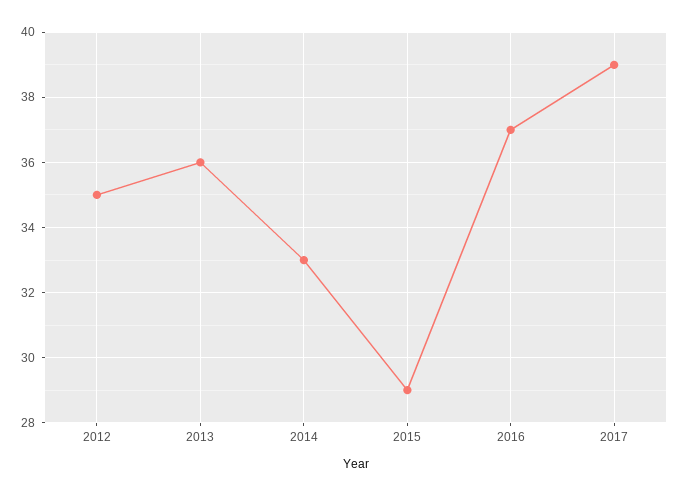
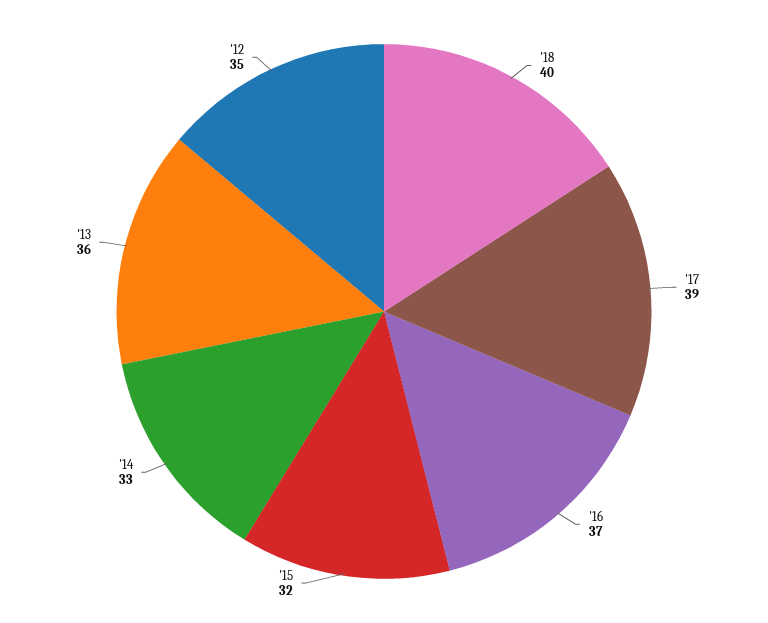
2015: 29 -> 32
'18: none -> 40

